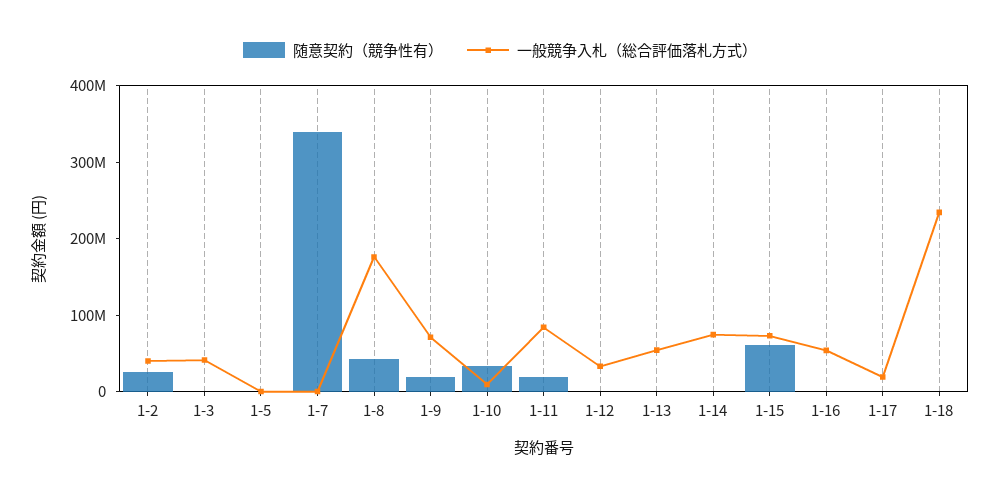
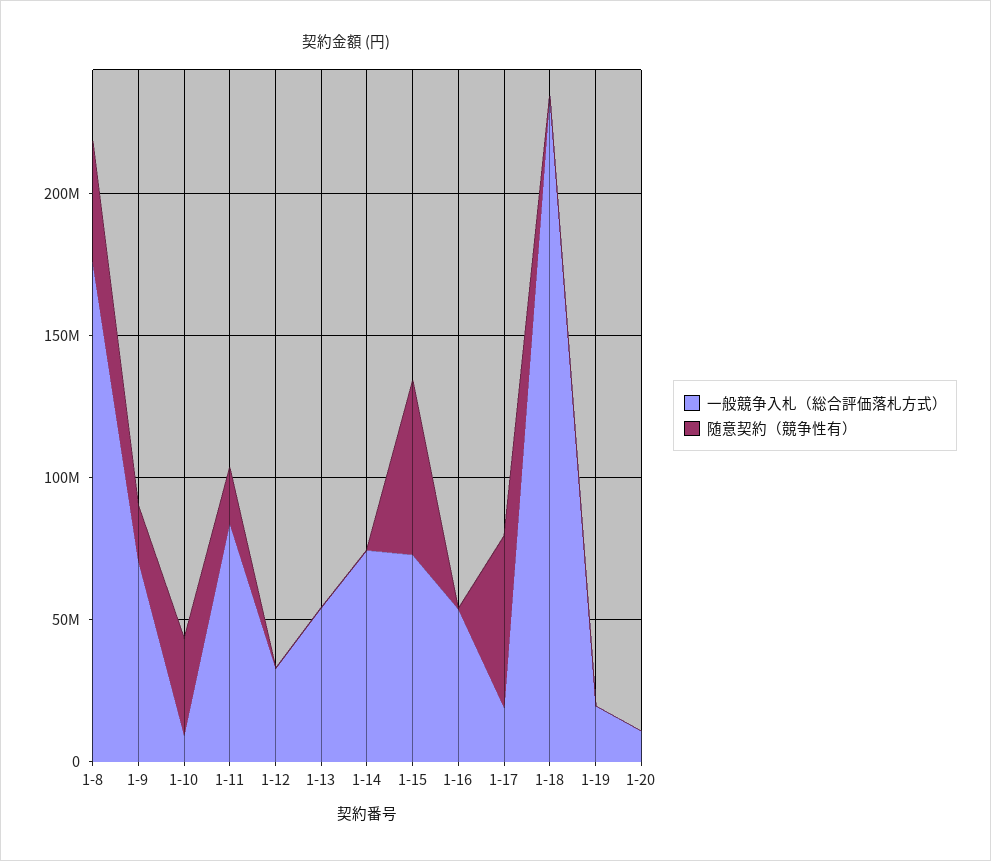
随意契約（競争性有）, 1-2: 20000000 -> none
一般競争入札（総合評価落札方式）, 1-2: 40000000 -> none
随意契約（競争性有）, 1-3: 0 -> none
一般競争入札（総合評価落札方式）, 1-3: 40000000 -> none
随意契約（競争性有）, 1-5: 0 -> none
一般競争入札（総合評価落札方式）, 1-5: 0 -> none
随意契約（競争性有）, 1-7: 340000000 -> none
一般競争入札（総合評価落札方式）, 1-7: 0 -> none
随意契約（競争性有）, 1-17: 0 -> 60000000
一般競争入札（総合評価落札方式）, 1-19: none -> 20000000
随意契約（競争性有）, 1-19: none -> 0
一般競争入札（総合評価落札方式）, 1-20: none -> 10000000
随意契約（競争性有）, 1-20: none -> 0

